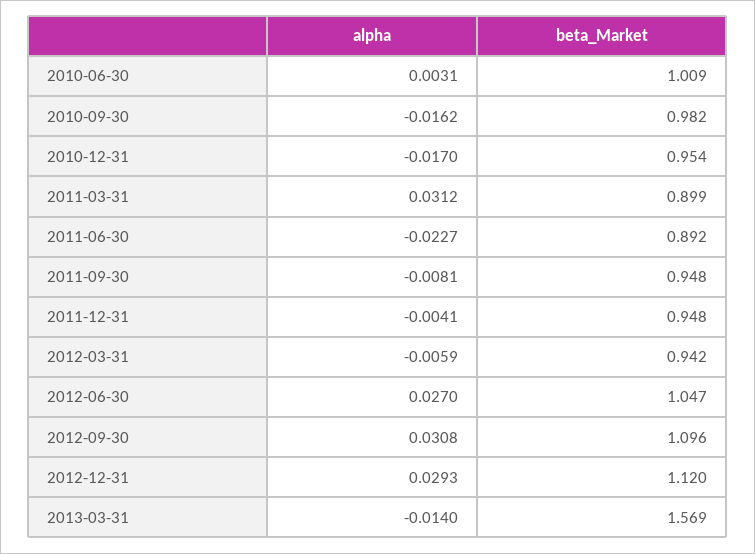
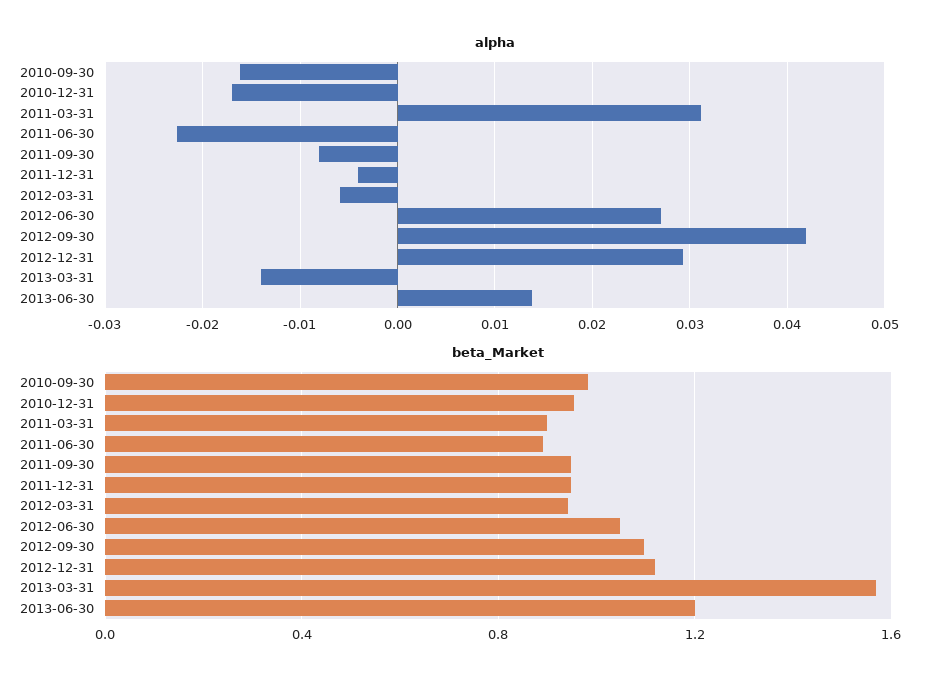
alpha, 2010-06-30: 0.0031 -> none
beta_Market, 2010-06-30: 1.009 -> none
alpha, 2012-09-30: 0.0308 -> 0.042
alpha, 2013-06-30: none -> 0.014
beta_Market, 2013-06-30: none -> 1.2

